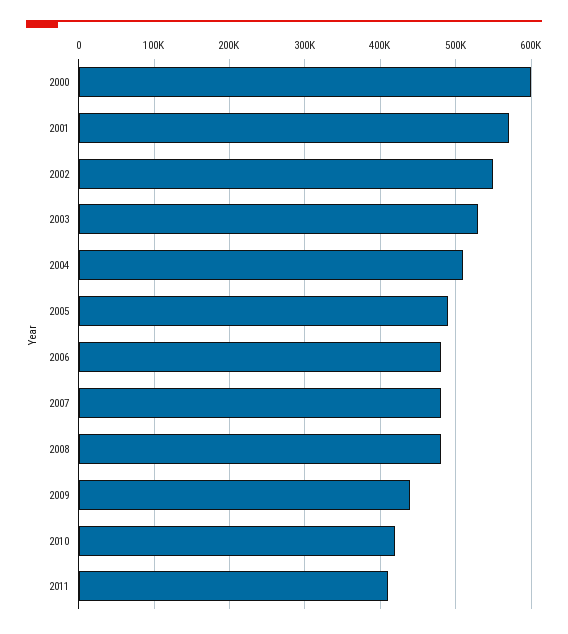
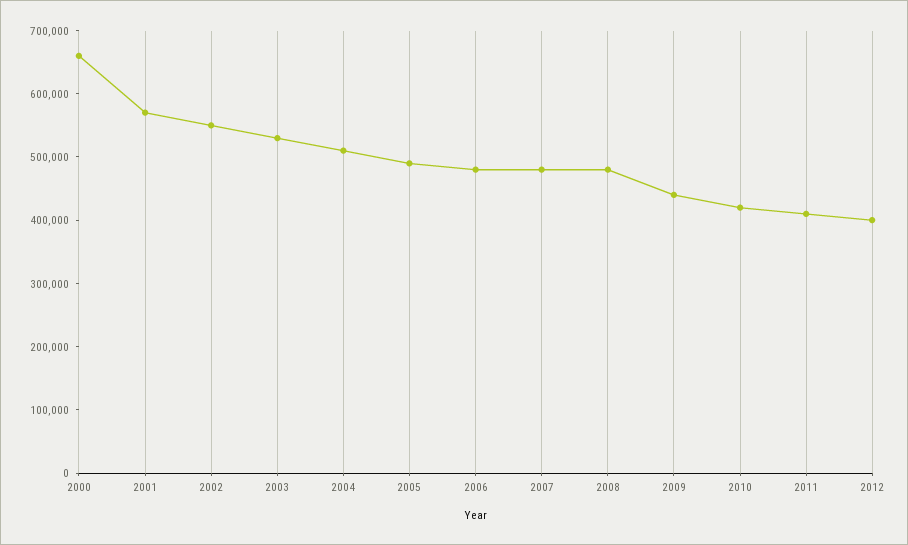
2000: 600000 -> 660000
2012: none -> 400000

